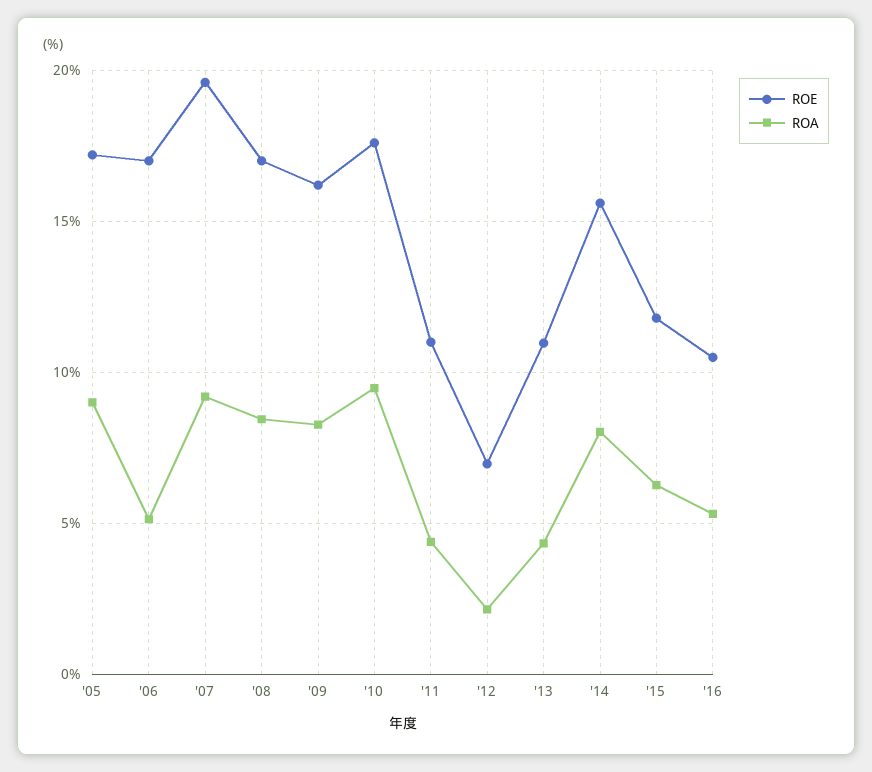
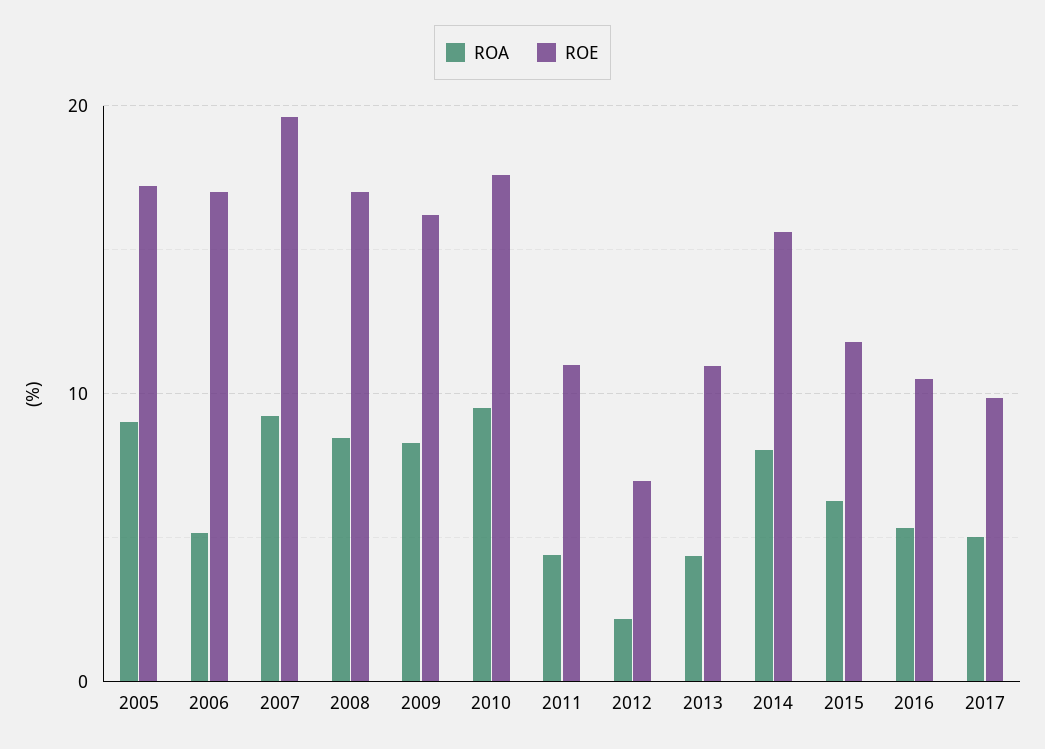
ROA, 2017: none -> 5
ROE, 2017: none -> 10

